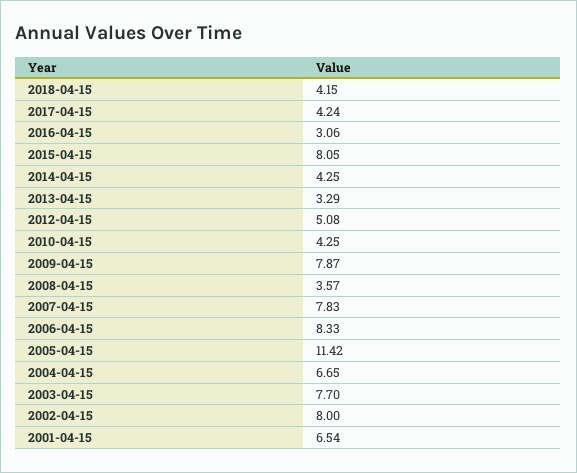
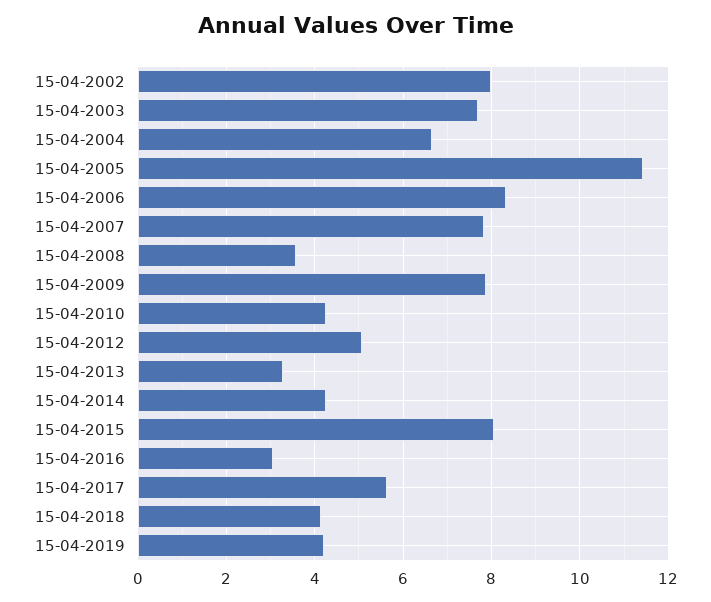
2017-04-15: 4.24 -> 5.6
2001-04-15: 6.54 -> none
15-04-2019: none -> 4.2

